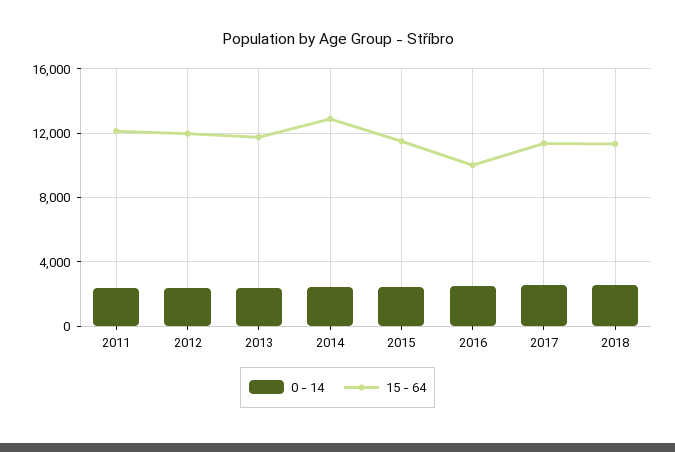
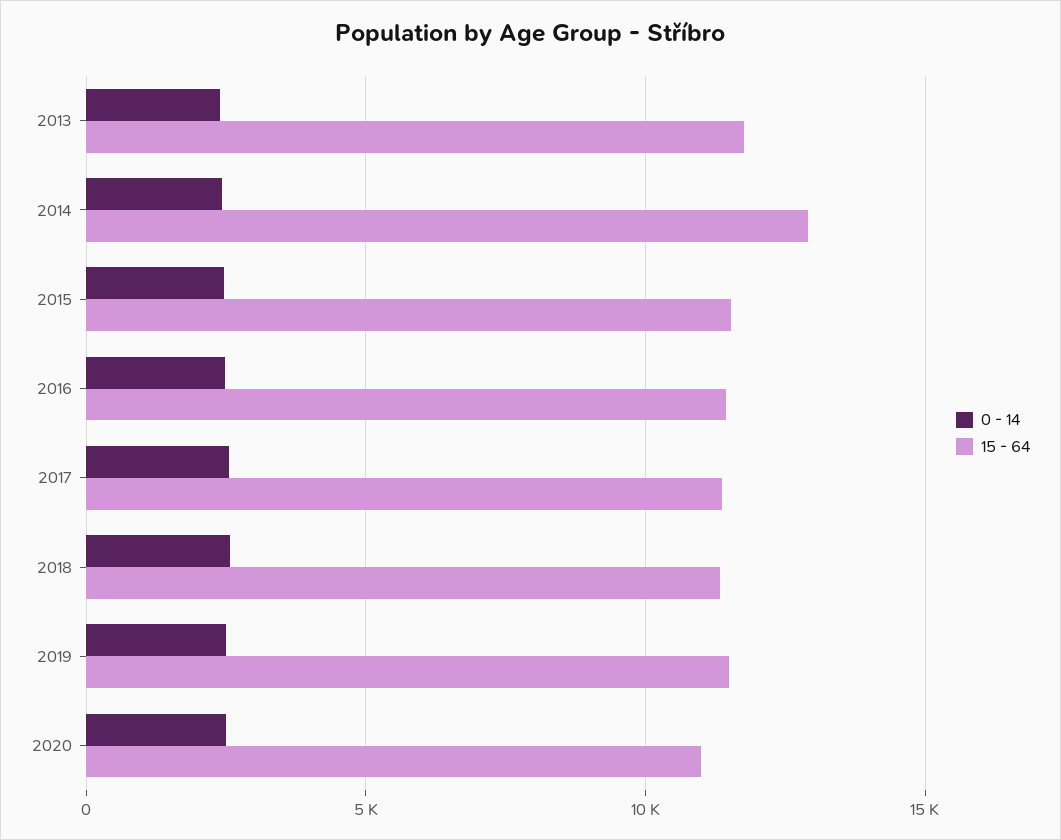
0 - 14, 2011: 2500 -> none
15 - 64, 2011: 12000 -> none
0 - 14, 2012: 2500 -> none
15 - 64, 2012: 12000 -> none
15 - 64, 2016: 10000 -> 11500
0 - 14, 2019: none -> 2500
15 - 64, 2019: none -> 11500
0 - 14, 2020: none -> 2500
15 - 64, 2020: none -> 11000

